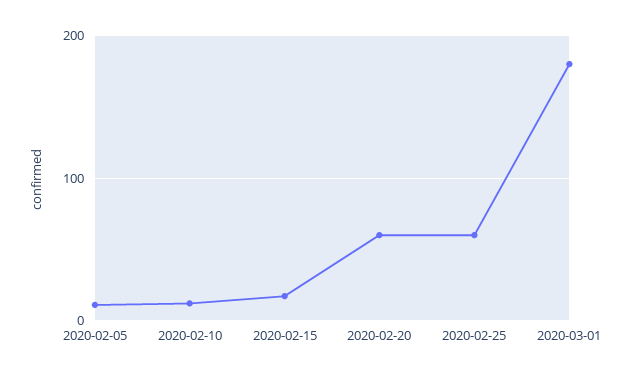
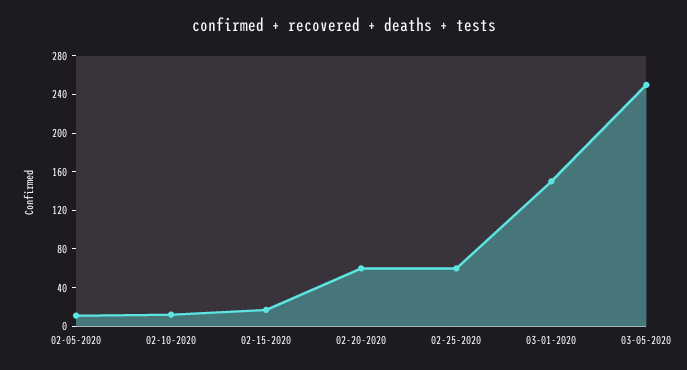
2020-03-01: 180 -> 150
03-05-2020: none -> 250

